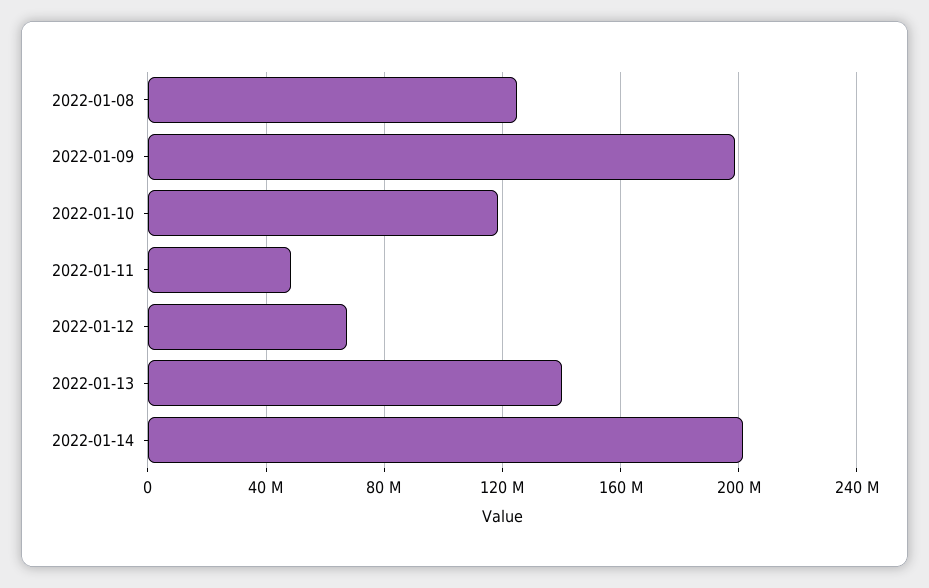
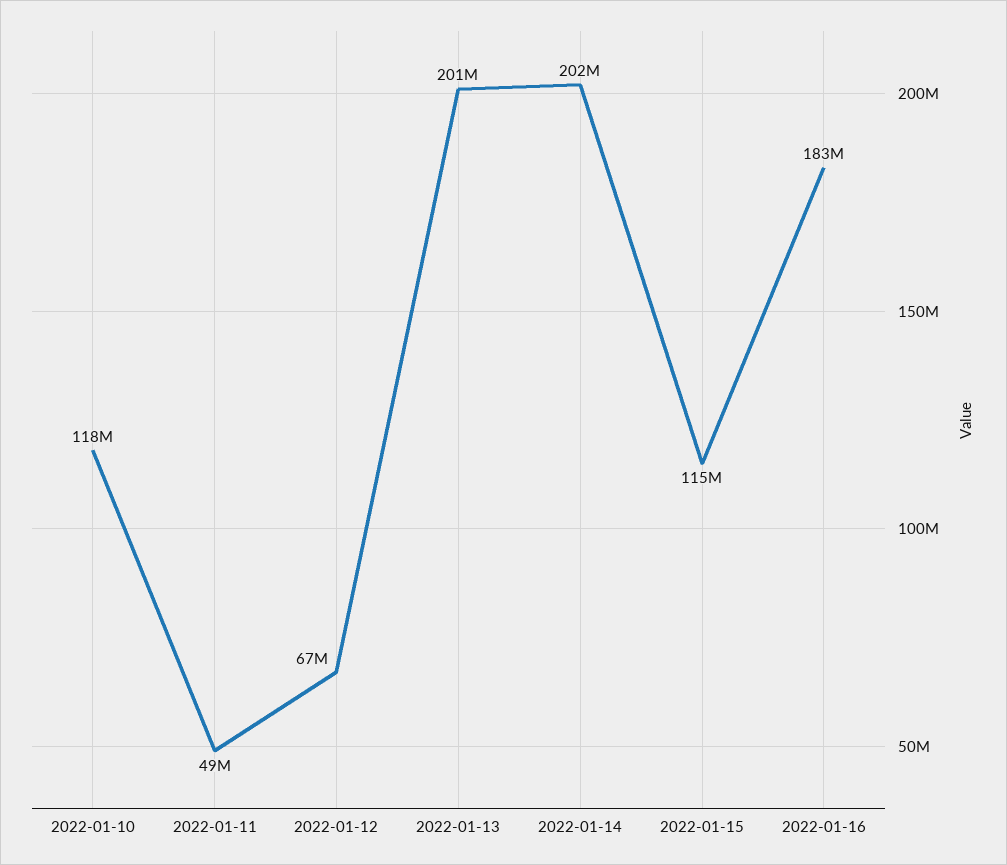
2022-01-08: 125000000 -> none
2022-01-09: 200000000 -> none
2022-01-13: 140000000 -> 201000000
2022-01-15: none -> 115000000
2022-01-16: none -> 183000000

